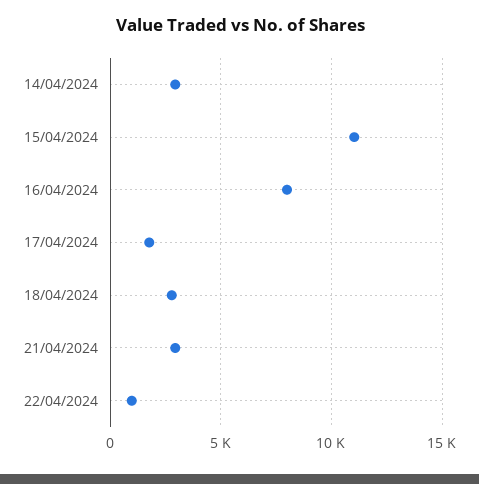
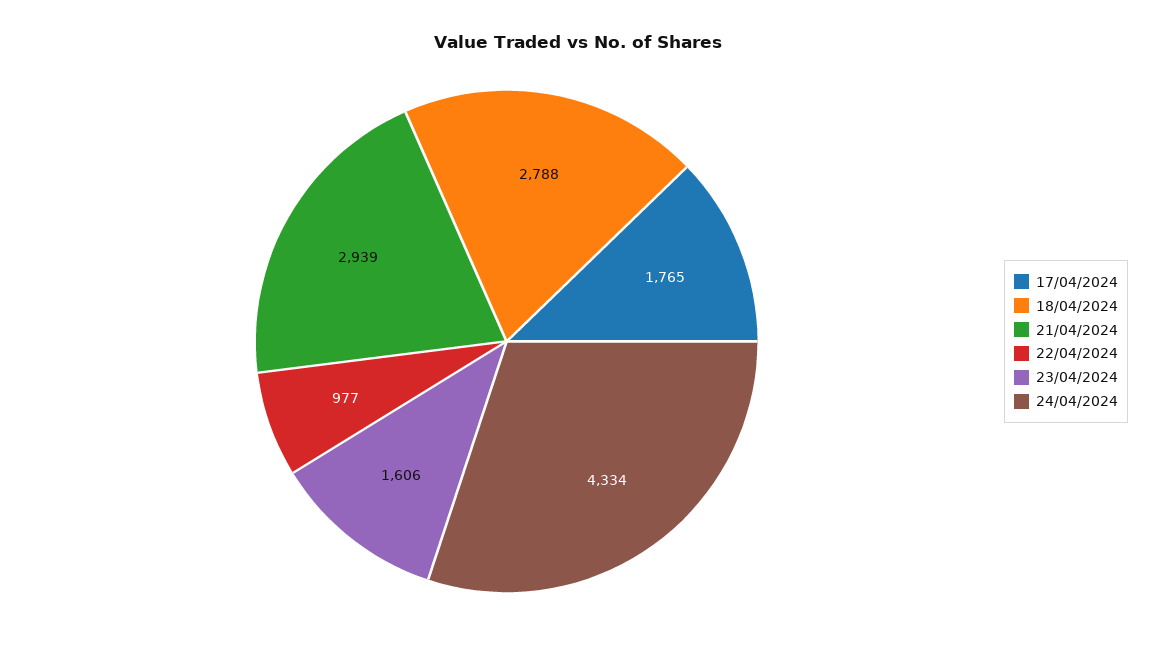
14/04/2024: 3000 -> none
15/04/2024: 11000 -> none
16/04/2024: 8000 -> none
23/04/2024: none -> 1606
24/04/2024: none -> 4334

